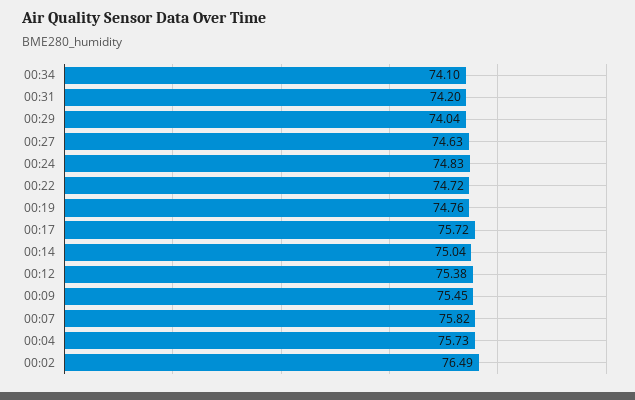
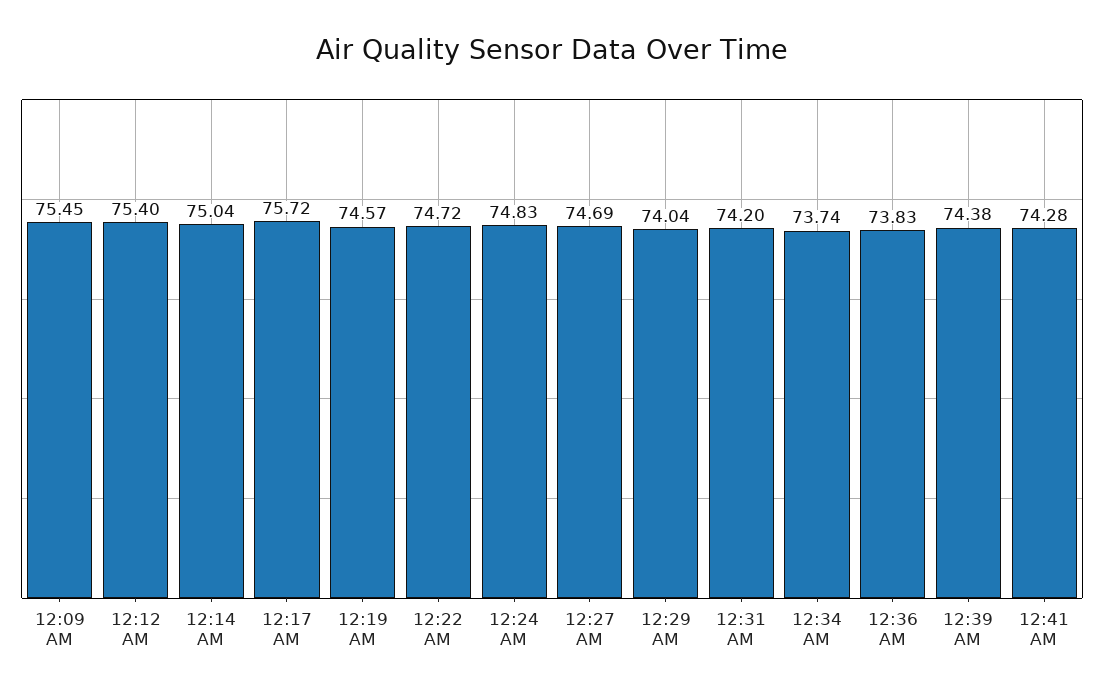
00:34: 74.1 -> 73.74
00:27: 74.63 -> 74.69
00:19: 74.76 -> 74.57
00:12: 75.38 -> 75.4
00:07: 75.82 -> none
00:04: 75.73 -> none
00:02: 76.49 -> none
12:36 AM: none -> 73.83
12:39 AM: none -> 74.38
12:41 AM: none -> 74.28

